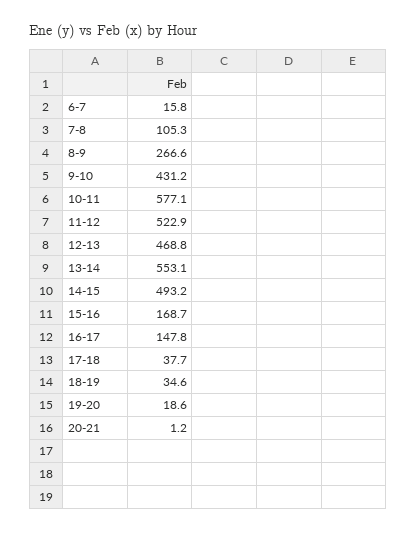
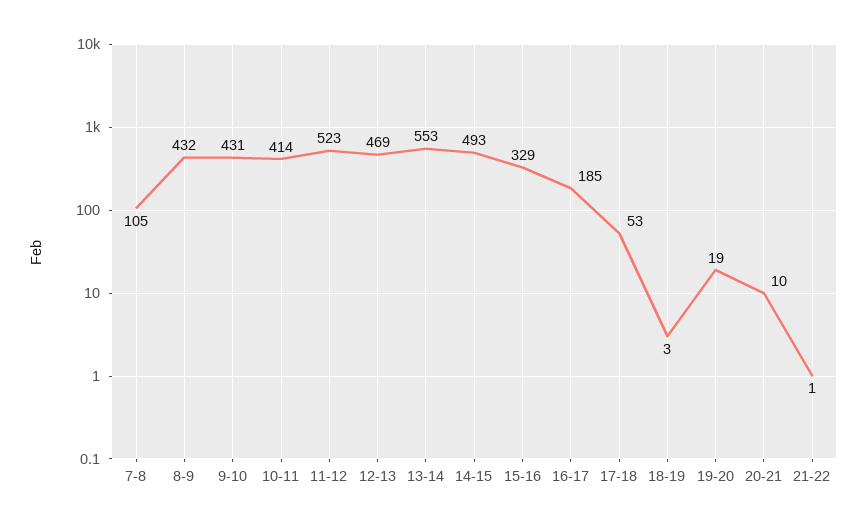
6-7: 15.8 -> none
8-9: 266.6 -> 432
10-11: 577.1 -> 414
15-16: 168.7 -> 329
16-17: 147.8 -> 185
17-18: 37.7 -> 53
18-19: 34.6 -> 3
20-21: 1.2 -> 10
21-22: none -> 1

